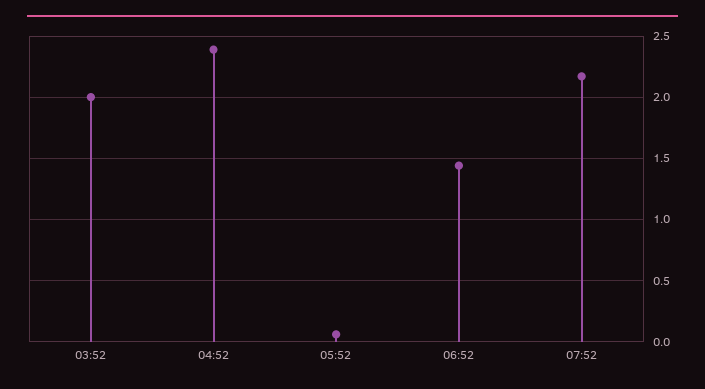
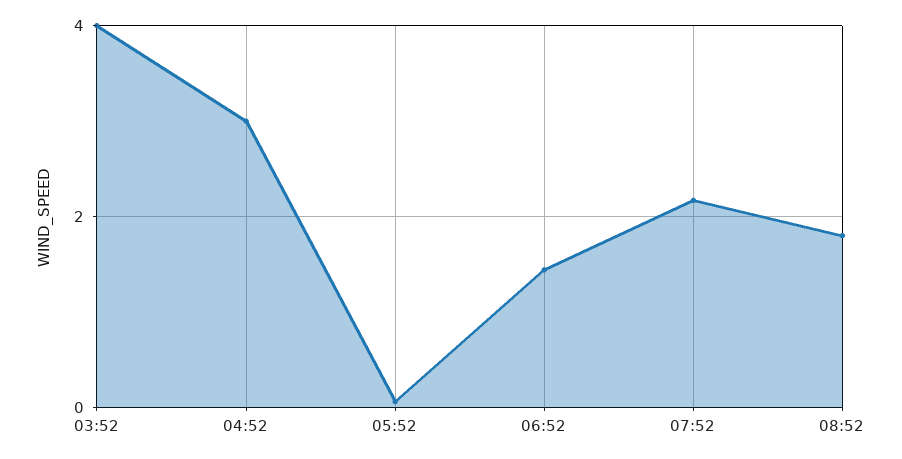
03:52: 2 -> 4
04:52: 2.4 -> 3
08:52: none -> 1.8

